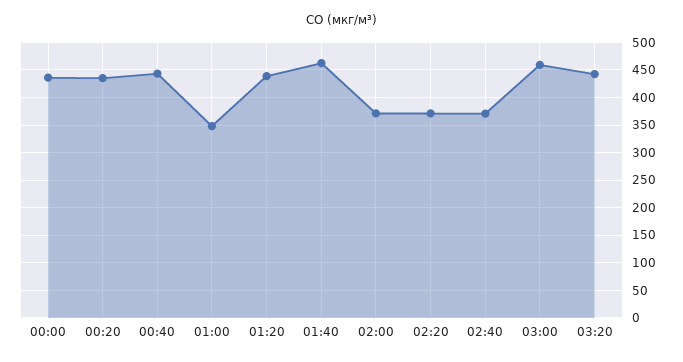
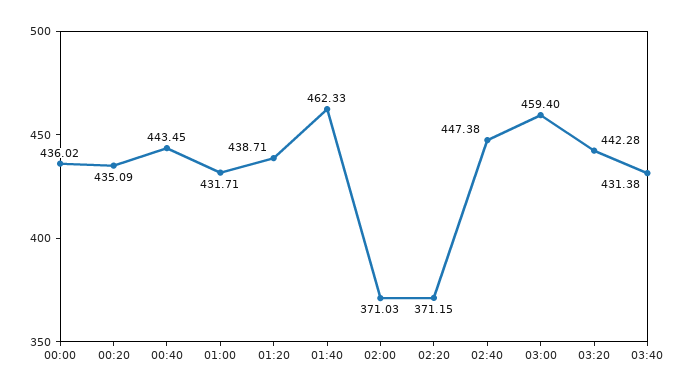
01:00: 350 -> 431.71
02:40: 375 -> 447.38
03:40: none -> 431.38

